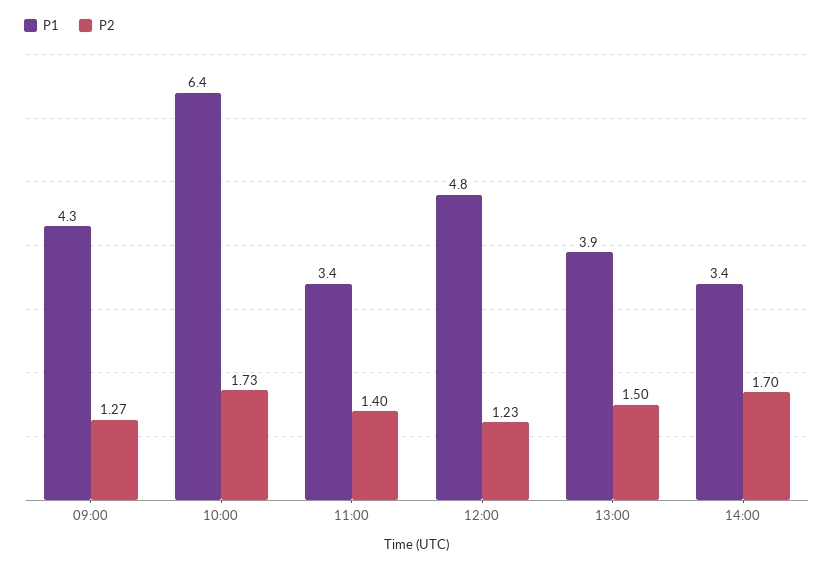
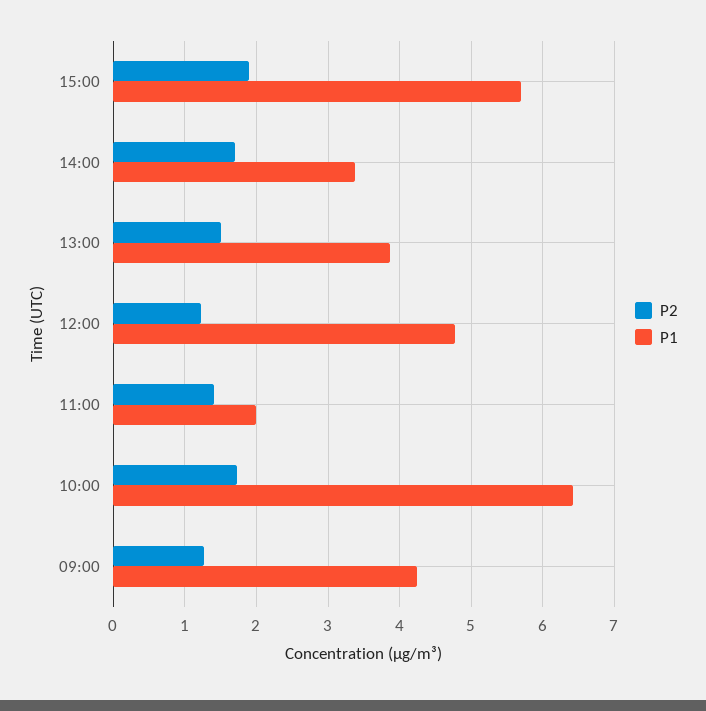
P1, 11:00: 3.4 -> 2
P2, 15:00: none -> 1.9
P1, 15:00: none -> 5.7

